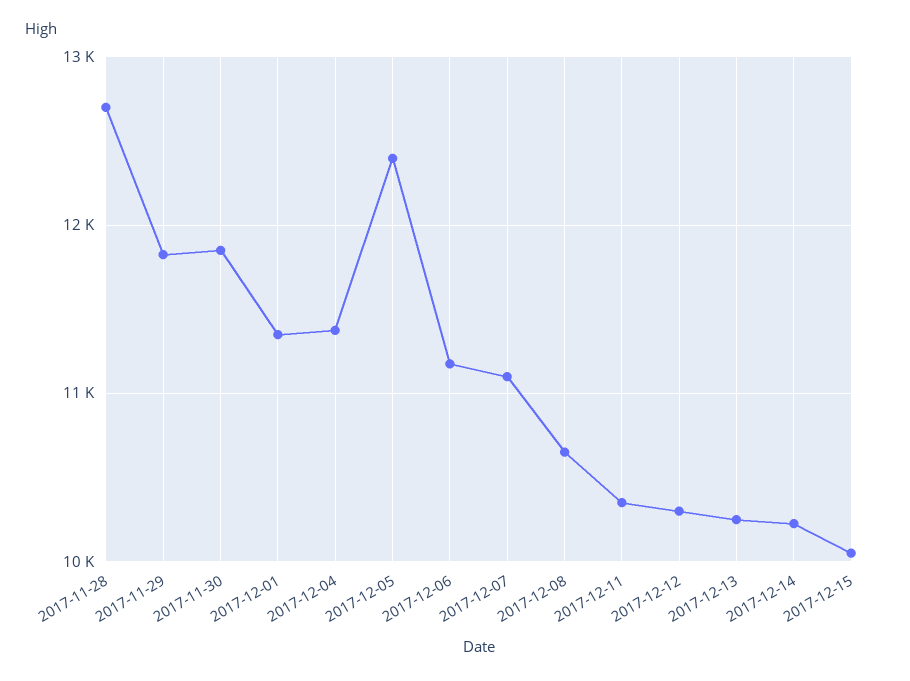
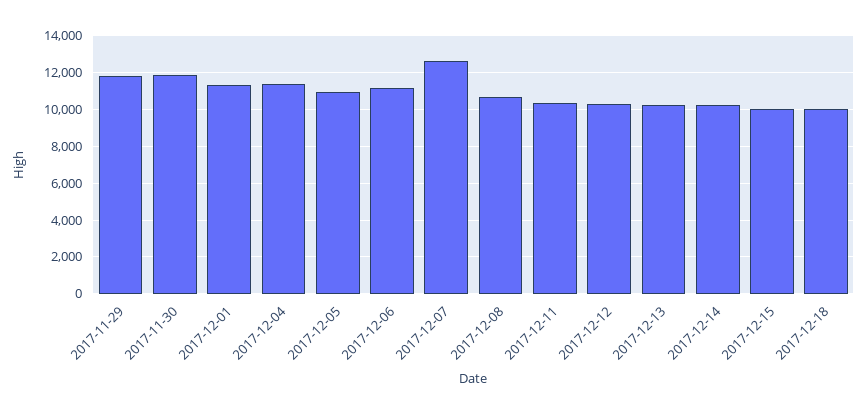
2017-11-28: 12700 -> none
2017-12-05: 12400 -> 11000
2017-12-07: 11100 -> 12500
2017-12-18: none -> 10000

